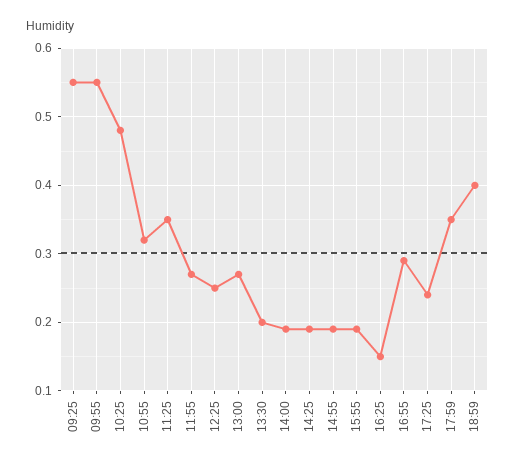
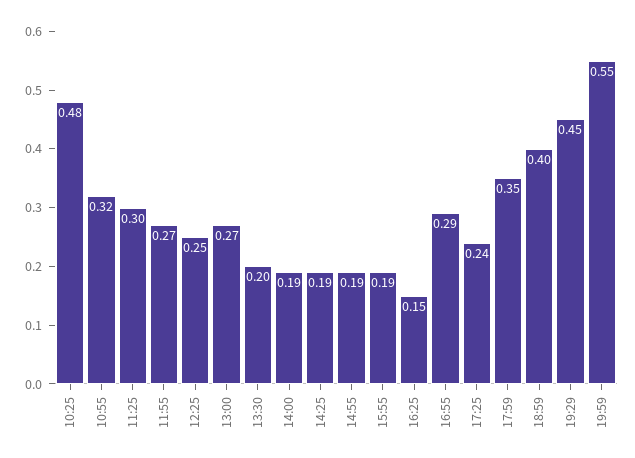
09:25: 0.55 -> none
09:55: 0.55 -> none
11:25: 0.35 -> 0.3
19:29: none -> 0.45
19:59: none -> 0.55

